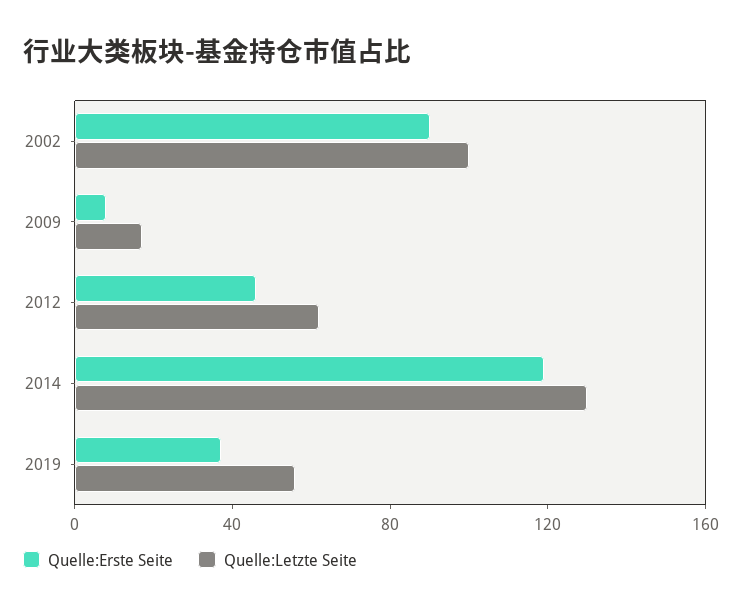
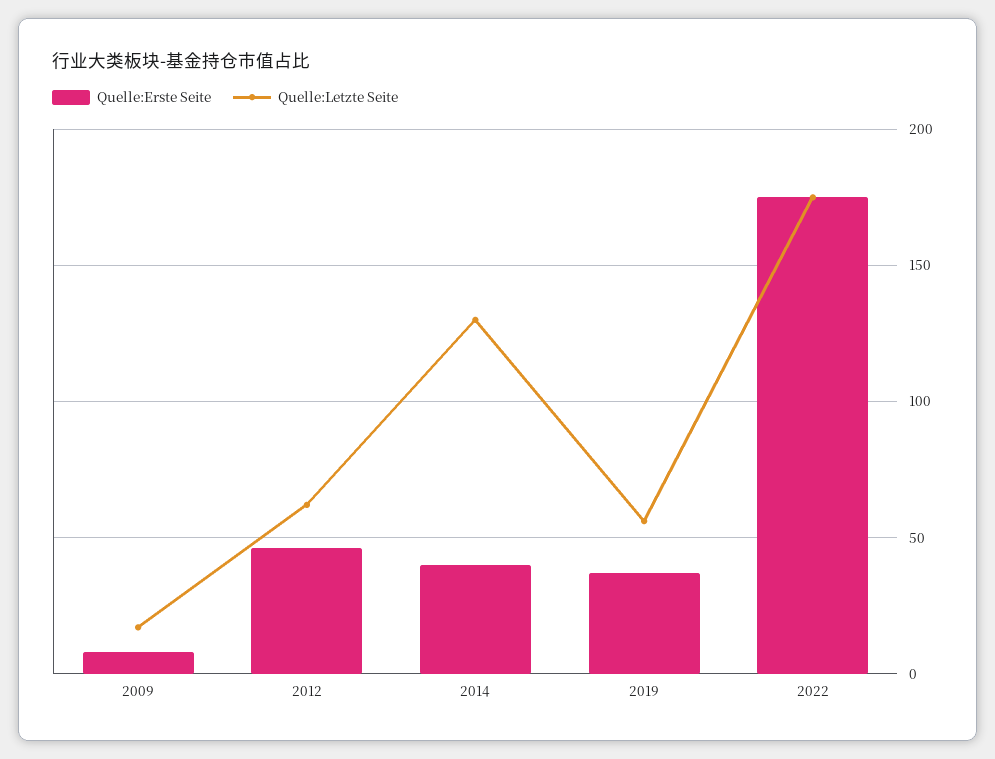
Quelle:Erste Seite, 2002: 90 -> none
Quelle:Letzte Seite, 2002: 100 -> none
Quelle:Erste Seite, 2014: 120 -> 40
Quelle:Erste Seite, 2022: none -> 175
Quelle:Letzte Seite, 2022: none -> 175

